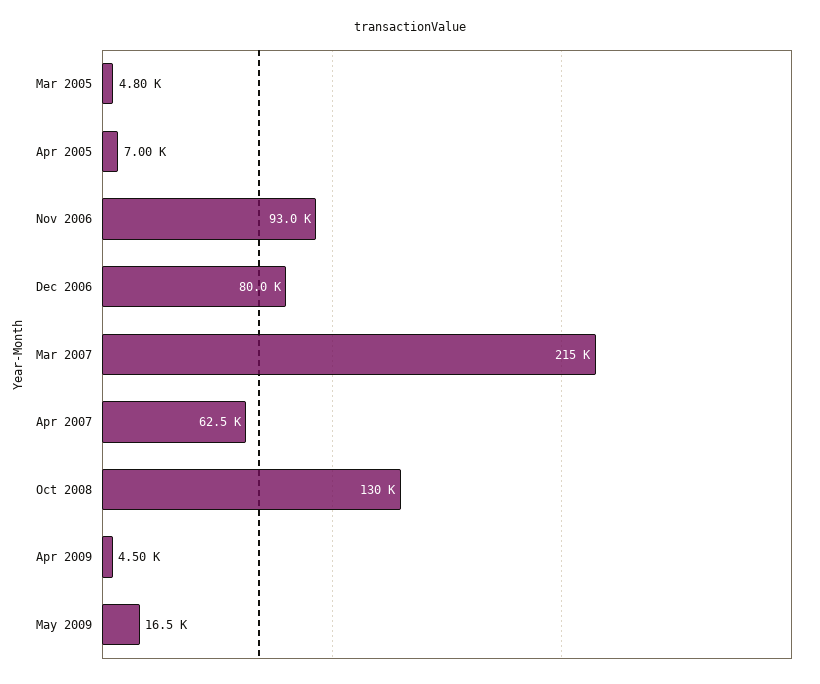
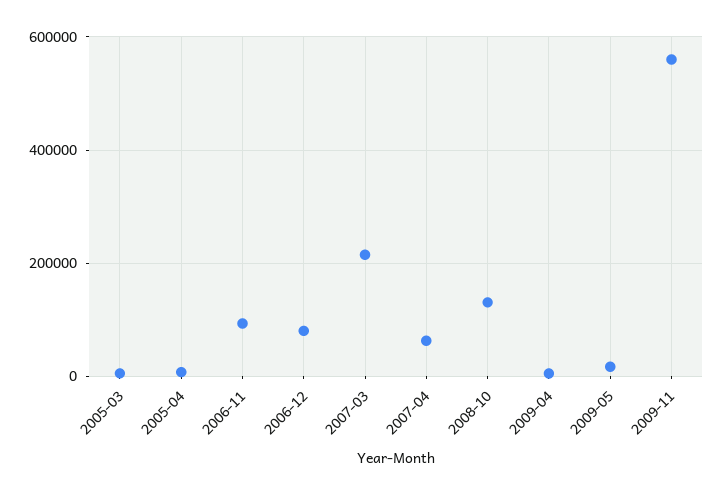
2009-11: none -> 560000

